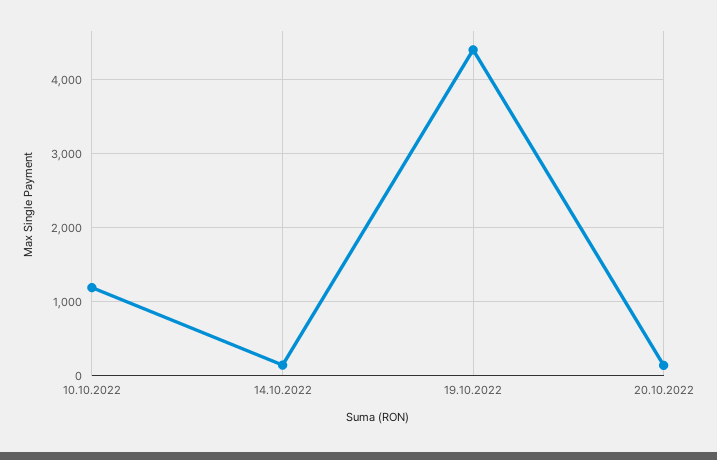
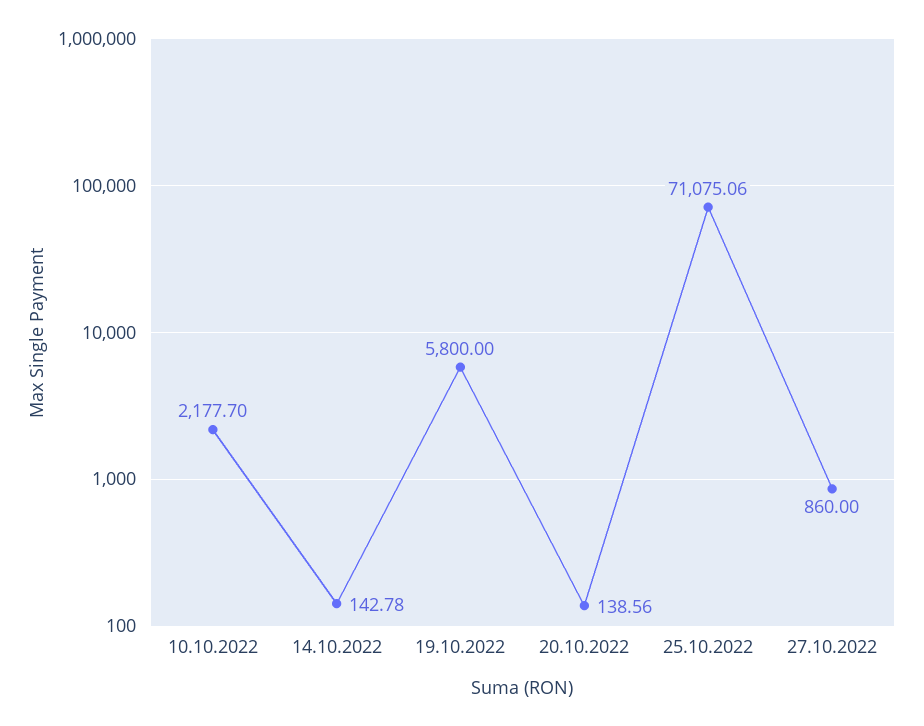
10.10.2022: 1200 -> 2177.7
19.10.2022: 4400 -> 5800
25.10.2022: none -> 71075.06
27.10.2022: none -> 860

